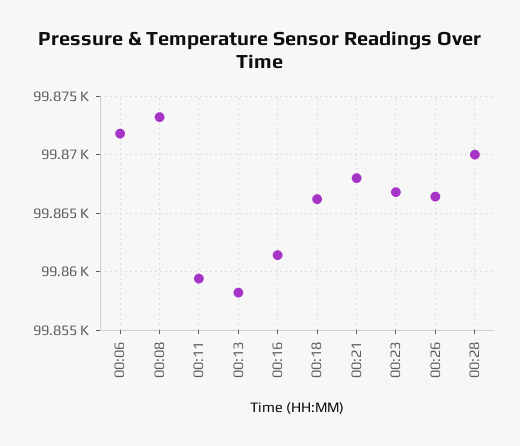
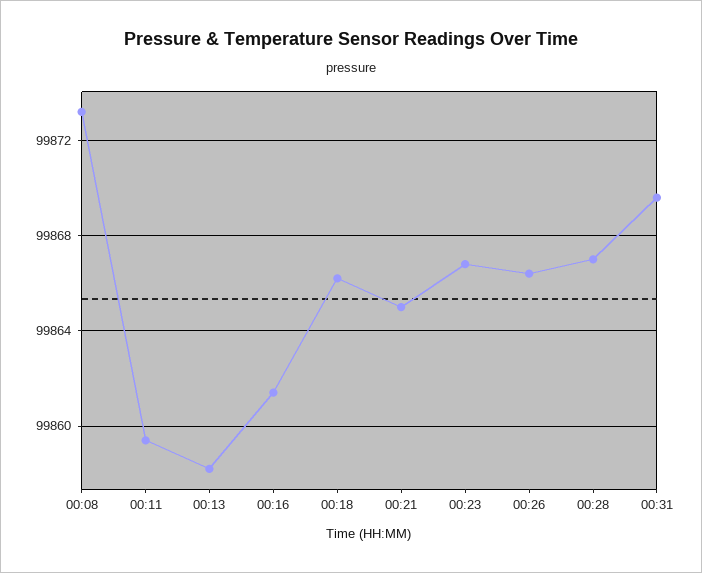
00:06: 99872 -> none
00:21: 99868 -> 99865
00:28: 99870 -> 99867
00:31: none -> 99869.5

